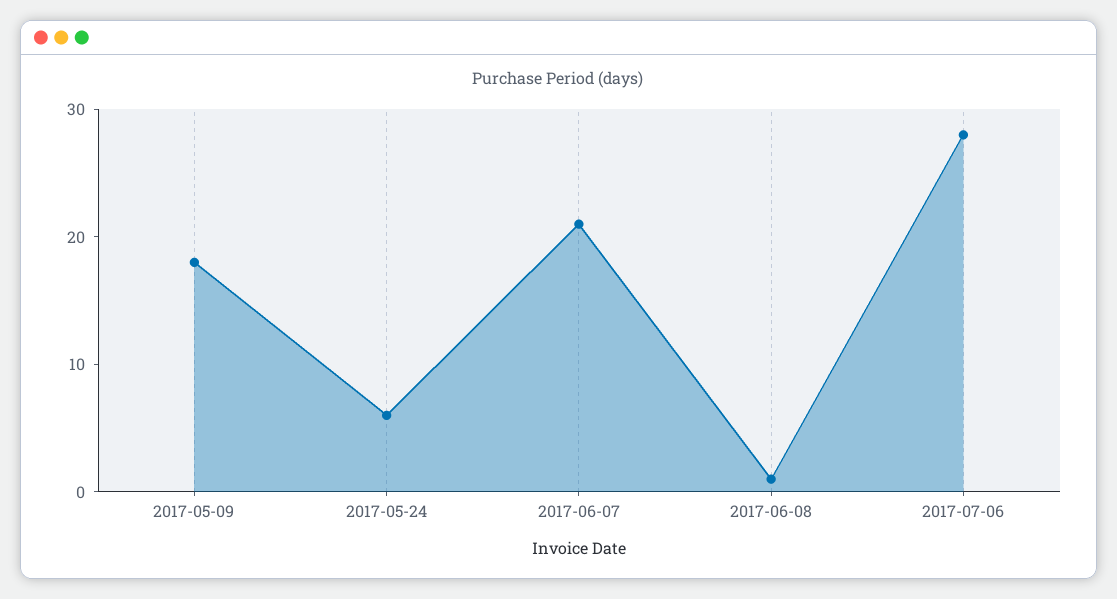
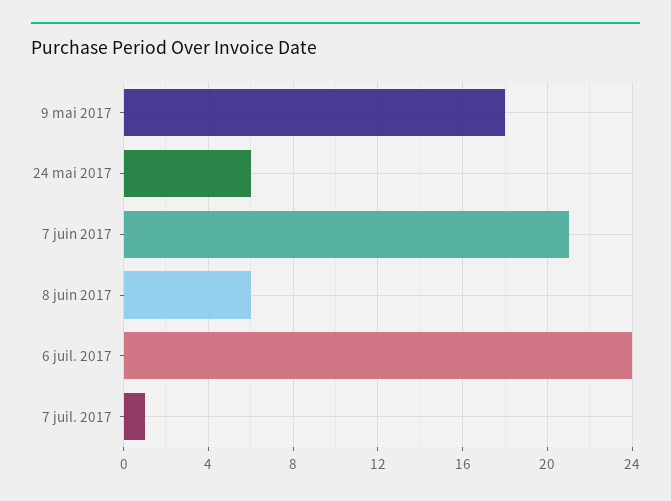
2017-06-08: 1 -> 6
2017-07-06: 28 -> 24
7 juil. 2017: none -> 1

